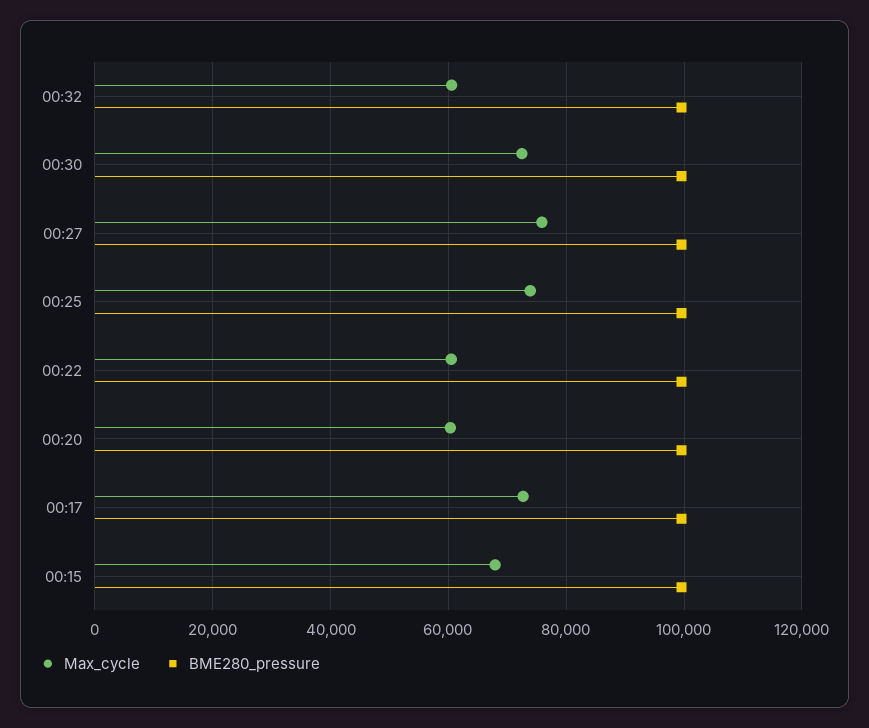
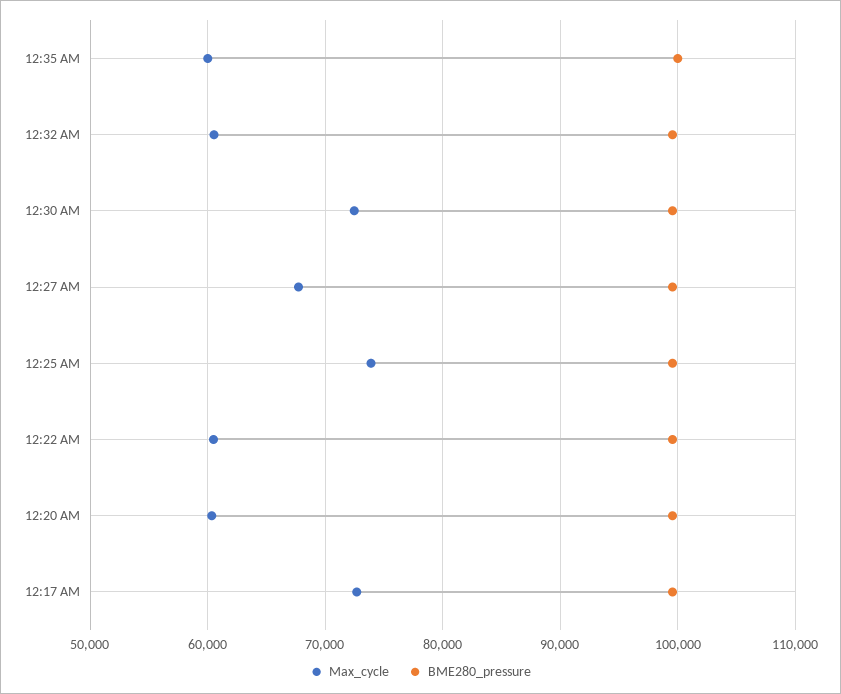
Max_cycle, 00:27: 76000 -> 68000
Max_cycle, 00:15: 68000 -> none
BME280_pressure, 00:15: 100000 -> none
Max_cycle, 12:35 AM: none -> 60000
BME280_pressure, 12:35 AM: none -> 100000

